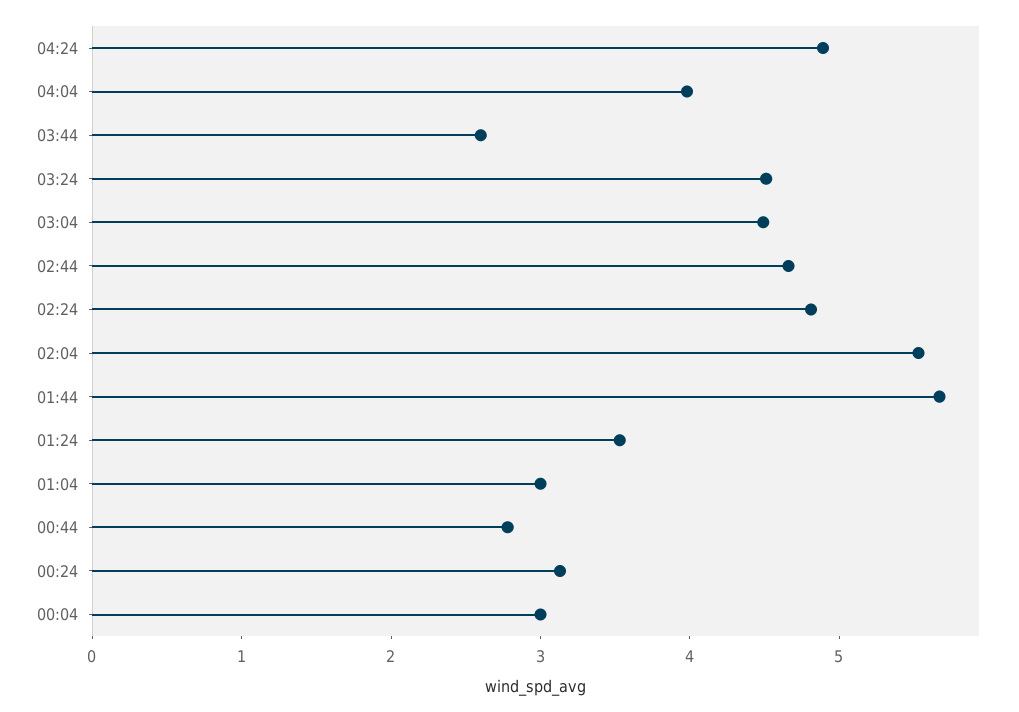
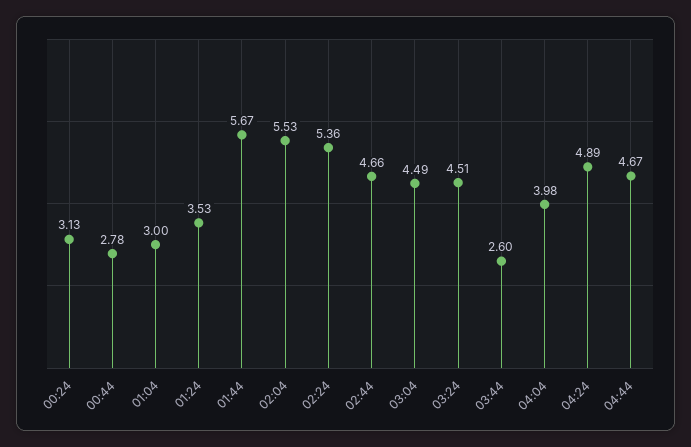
02:24: 4.8 -> 5.36
00:04: 3 -> none
04:44: none -> 4.67

